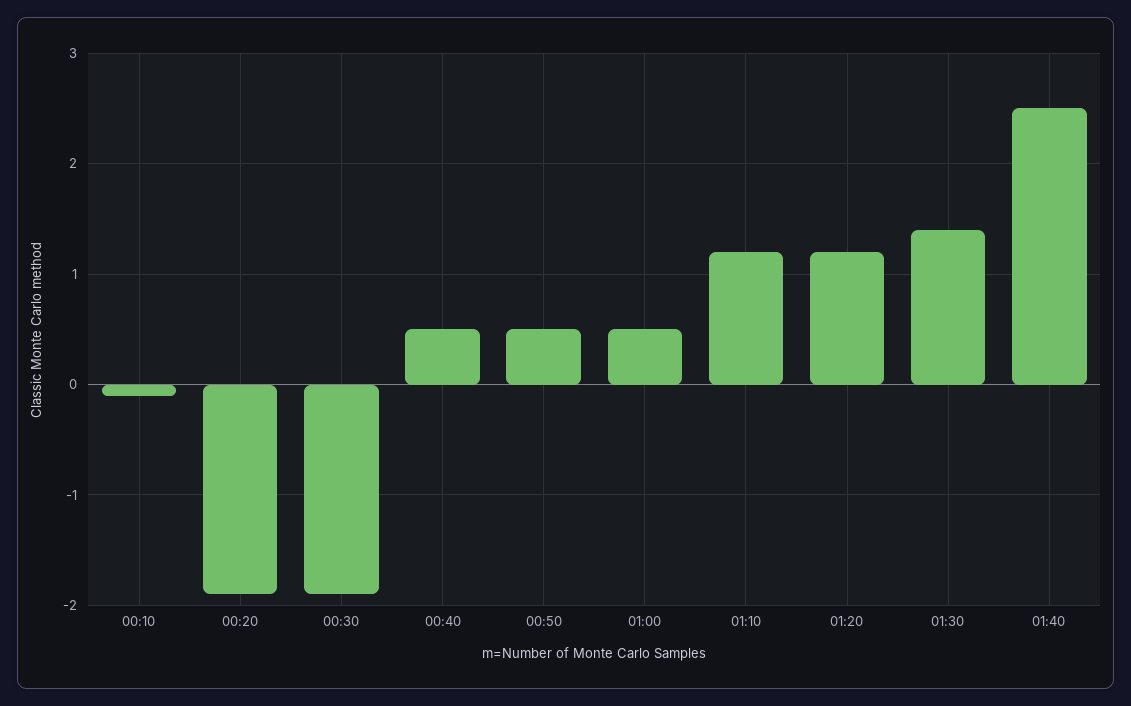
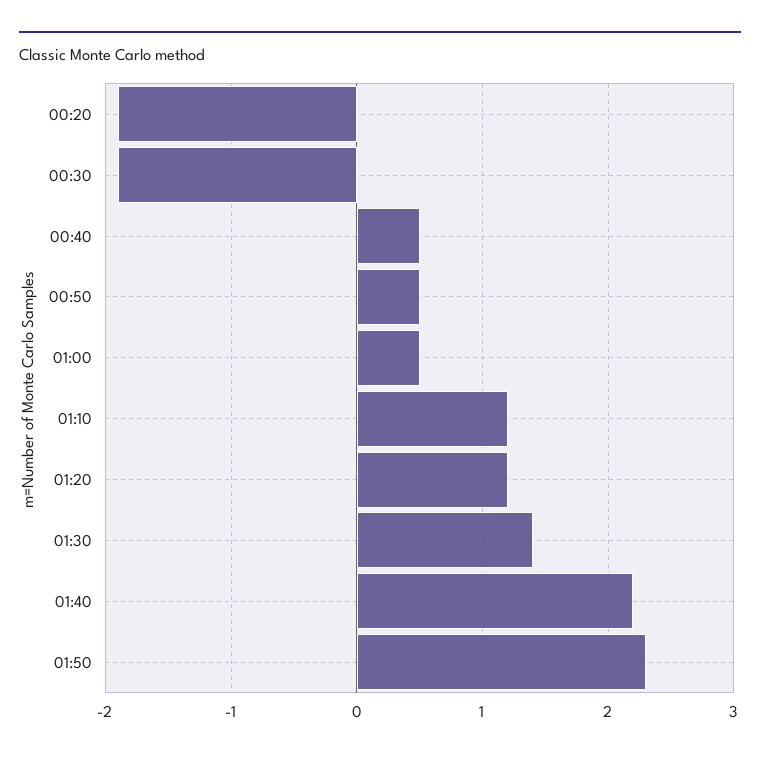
00:10: -0.1 -> none
01:40: 2.5 -> 2.2
01:50: none -> 2.3

